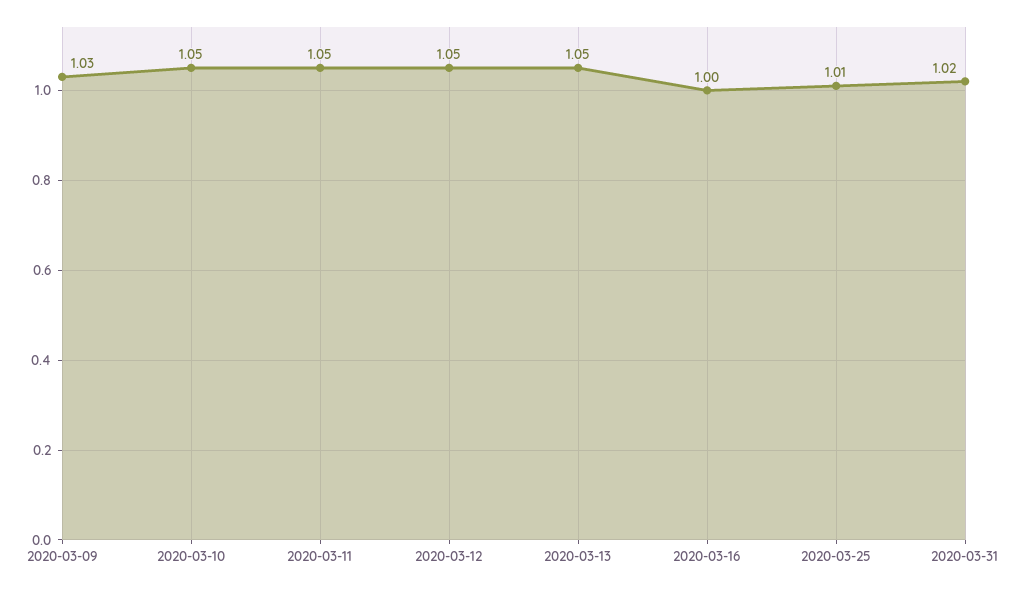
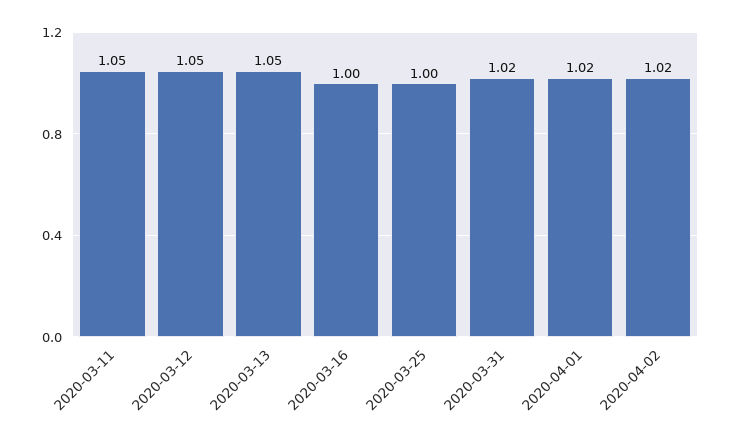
2020-03-09: 1.03 -> none
2020-03-10: 1.05 -> none
2020-03-25: 1.01 -> 1
2020-04-01: none -> 1.02
2020-04-02: none -> 1.02

